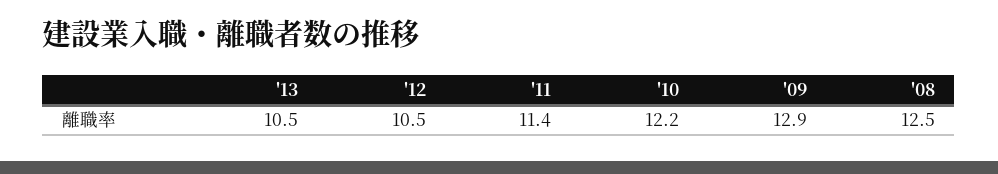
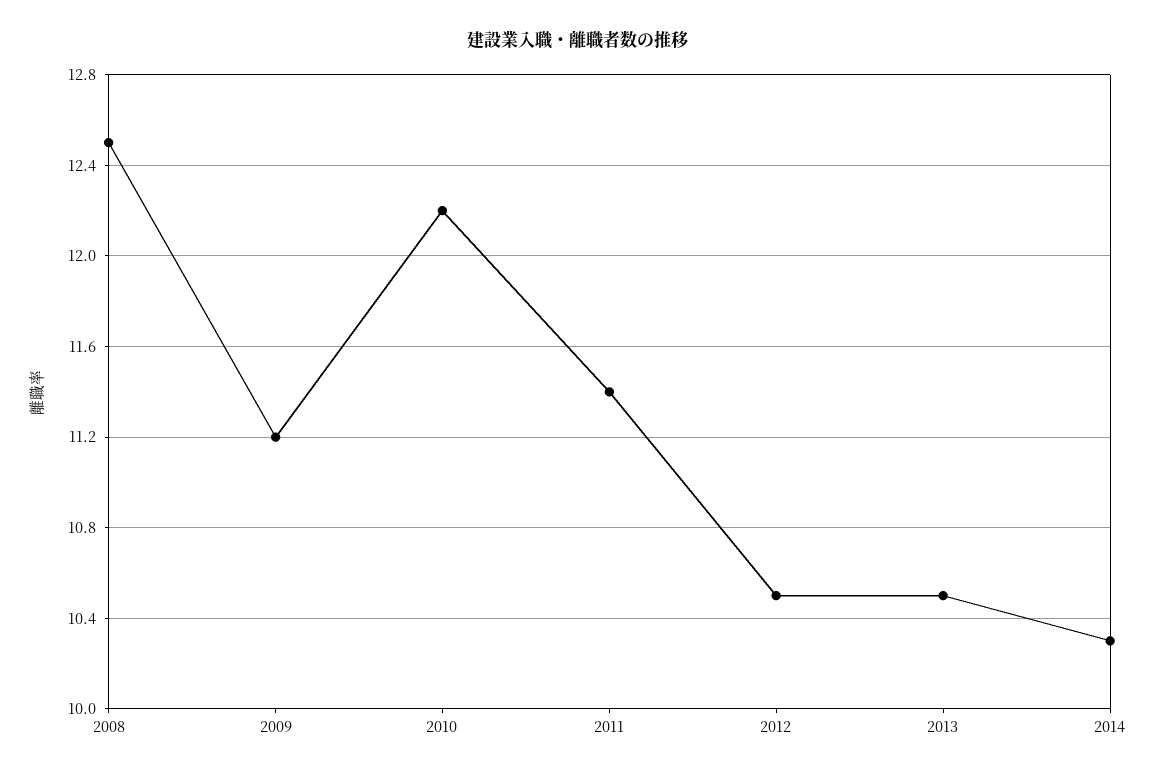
'09: 12.9 -> 11.2
2014: none -> 10.3

